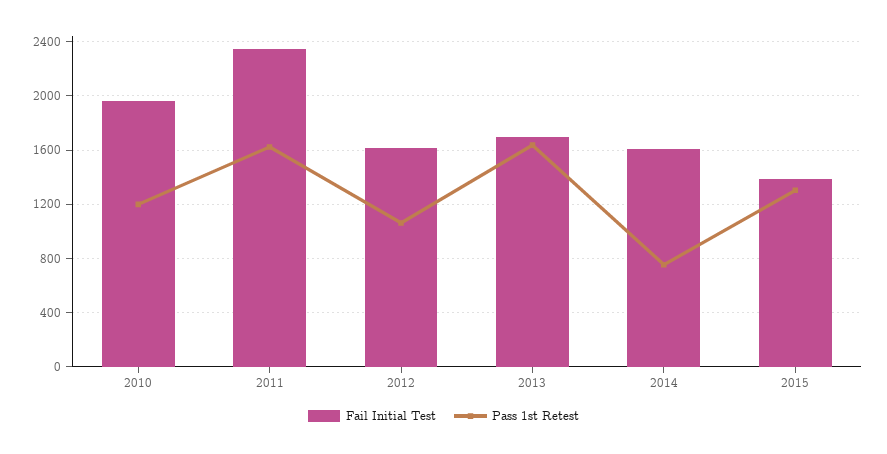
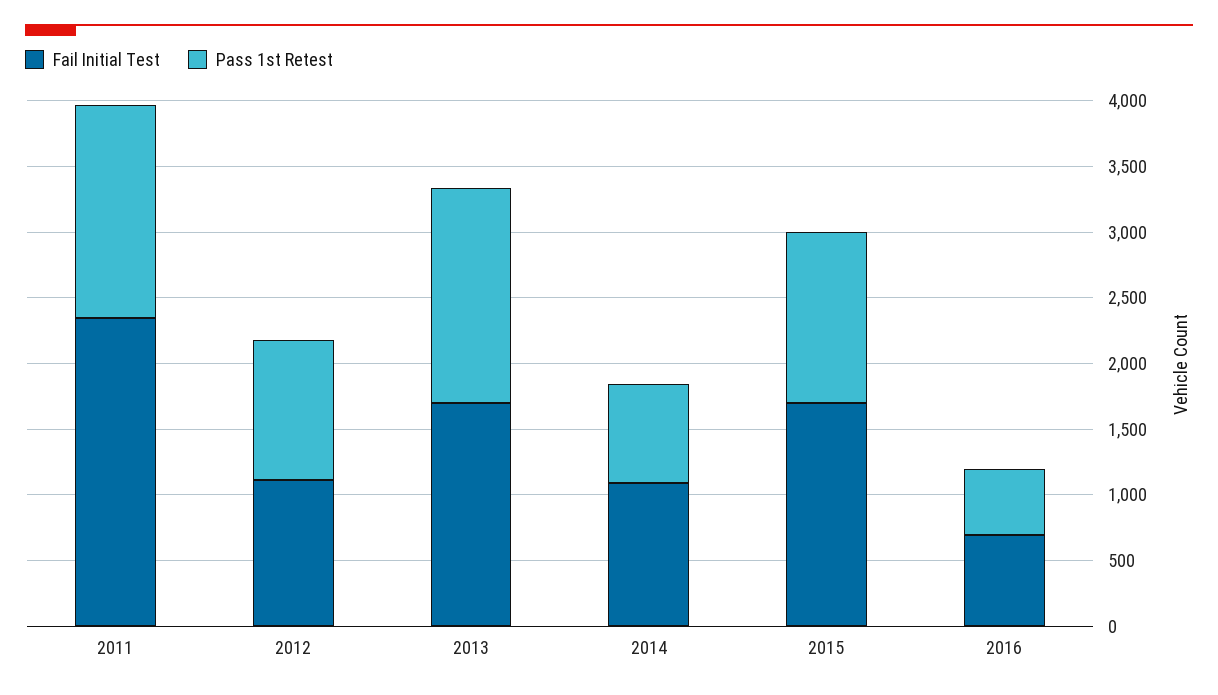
Fail Initial Test, 2010: 1950 -> none
Pass 1st Retest, 2010: 1200 -> none
Fail Initial Test, 2012: 1600 -> 1100
Fail Initial Test, 2014: 1600 -> 1100
Fail Initial Test, 2015: 1400 -> 1700
Fail Initial Test, 2016: none -> 700
Pass 1st Retest, 2016: none -> 500

